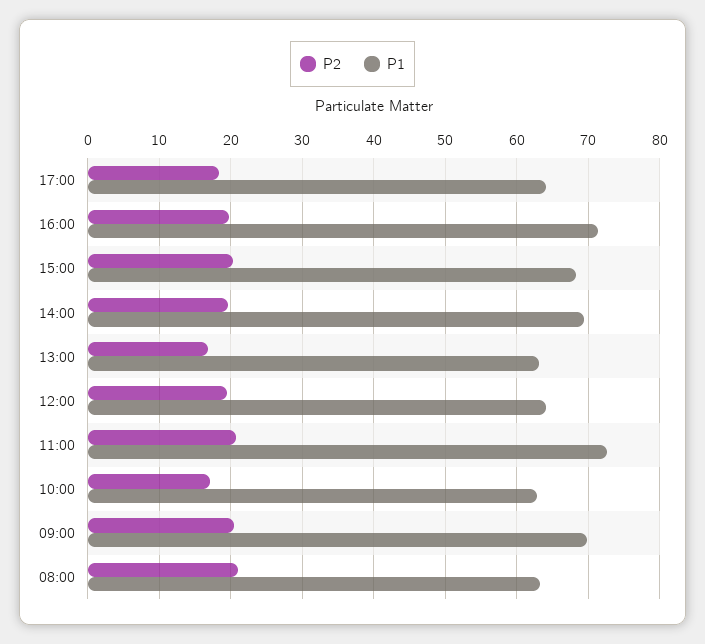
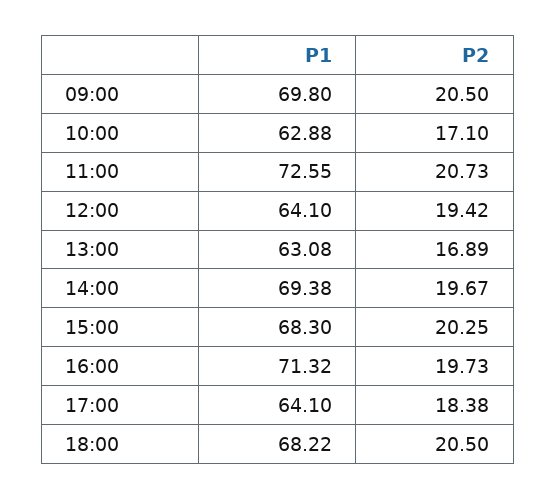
P2, 08:00: 21 -> none
P1, 08:00: 63 -> none
P1, 18:00: none -> 68.22
P2, 18:00: none -> 20.5

